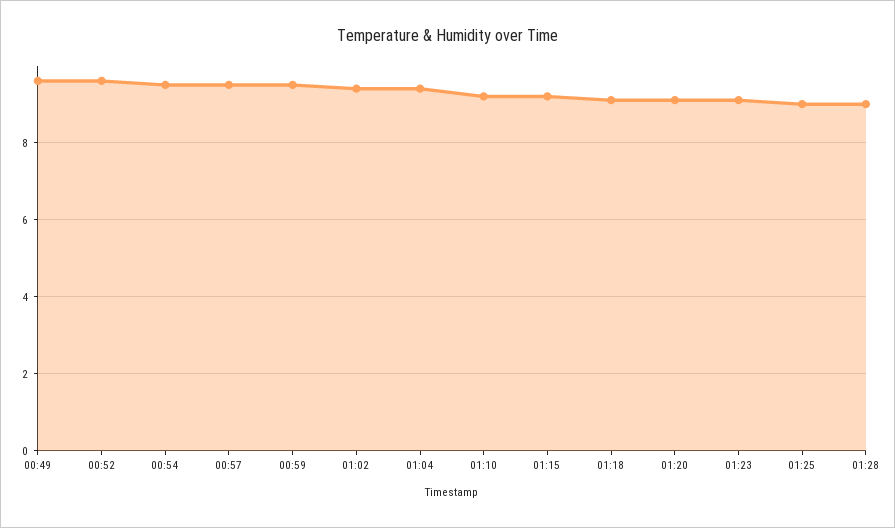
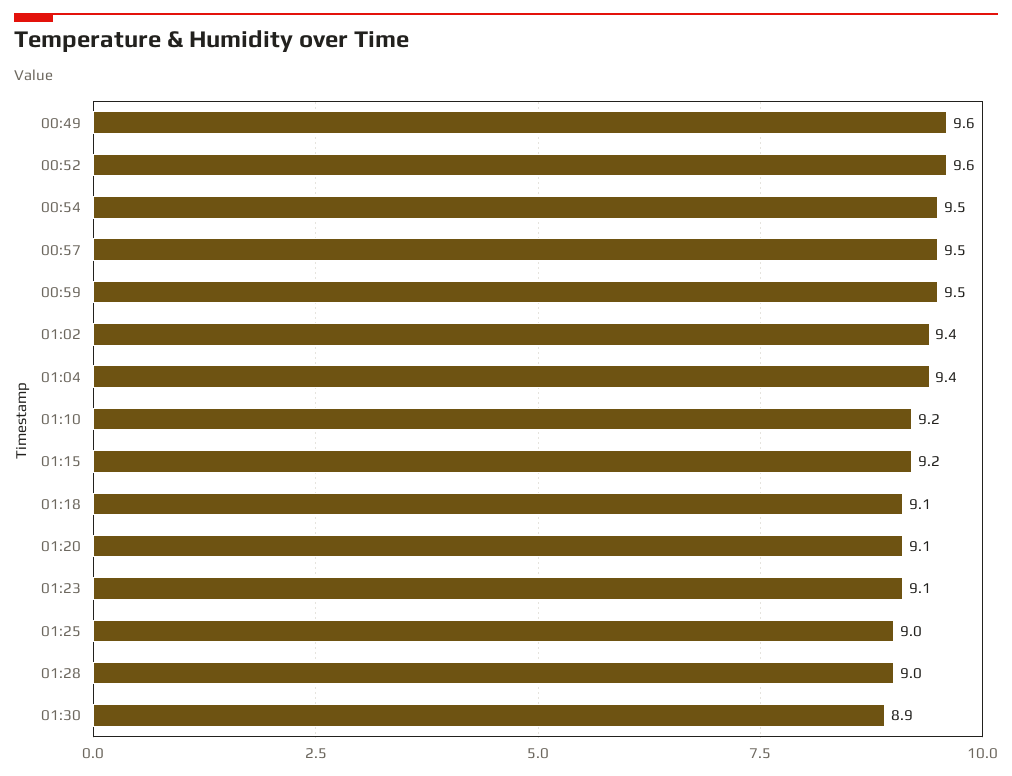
01:30: none -> 8.9

